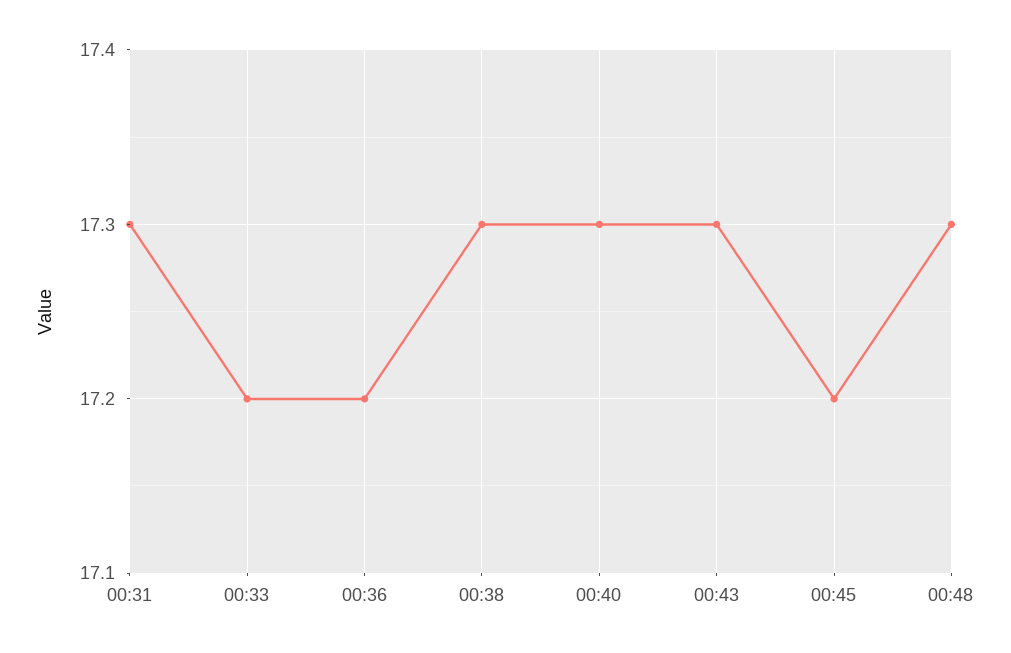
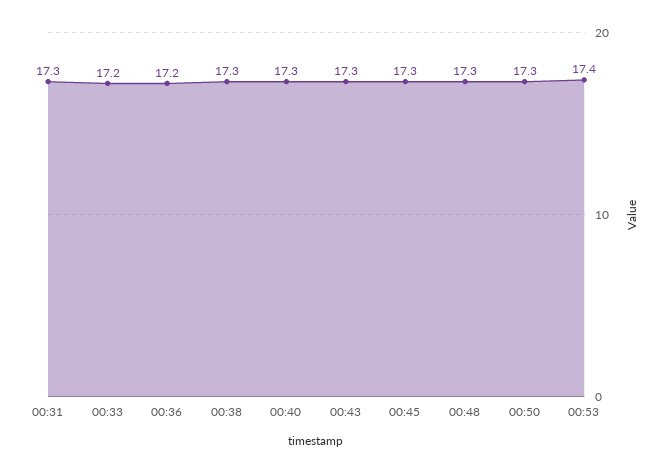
00:45: 17.2 -> 17.3
00:50: none -> 17.3
00:53: none -> 17.4

